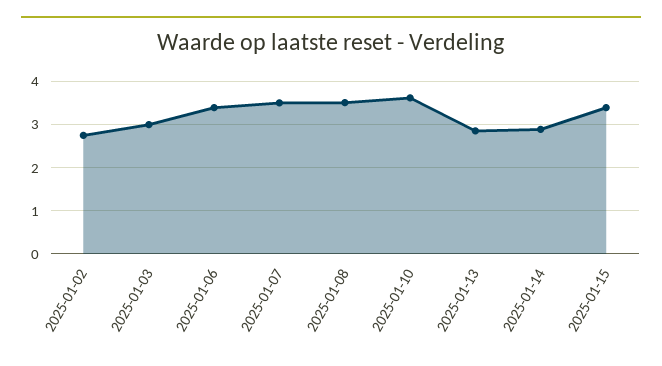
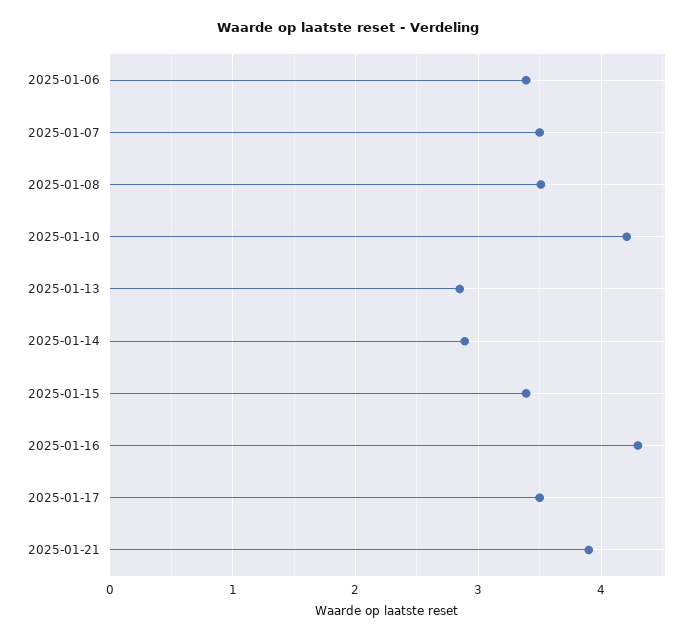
2025-01-02: 2.8 -> none
2025-01-03: 3 -> none
2025-01-10: 3.6 -> 4.2
2025-01-16: none -> 4.3
2025-01-17: none -> 3.5
2025-01-21: none -> 3.9

